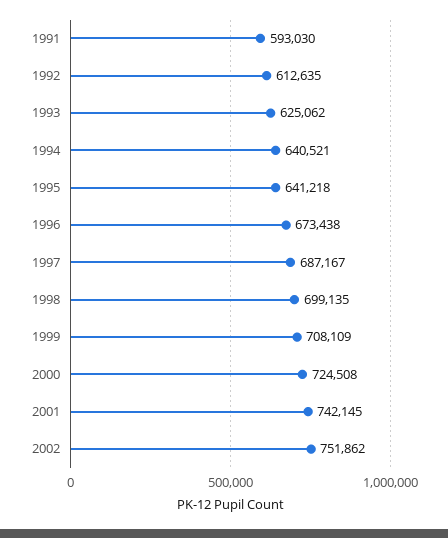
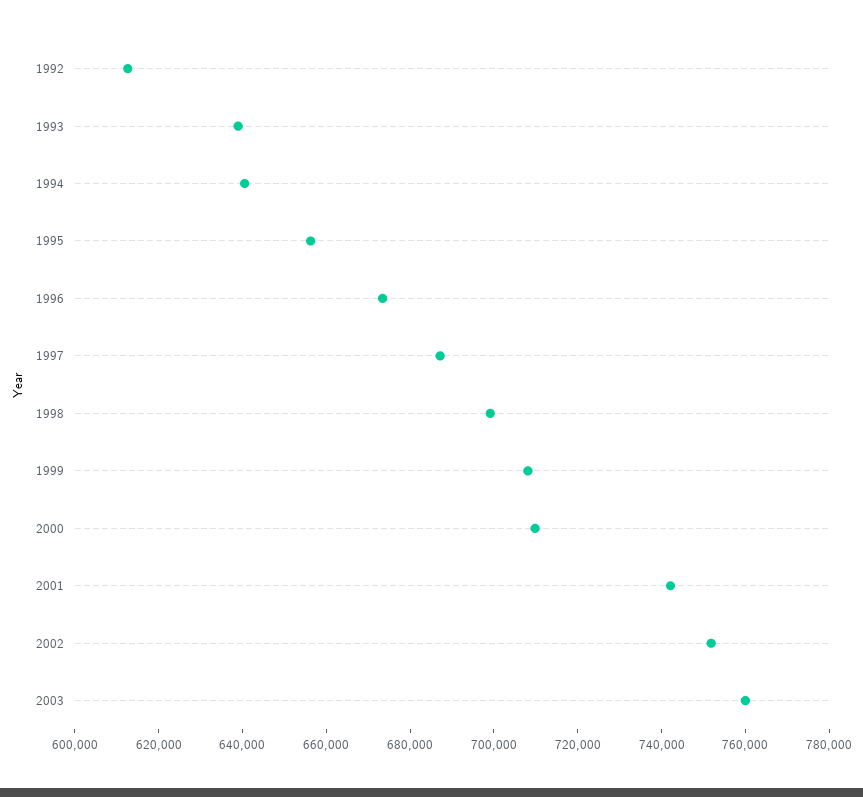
1991: 593030 -> none
1993: 625062 -> 640000
1995: 641218 -> 655000
2000: 724508 -> 710000
2003: none -> 760000

